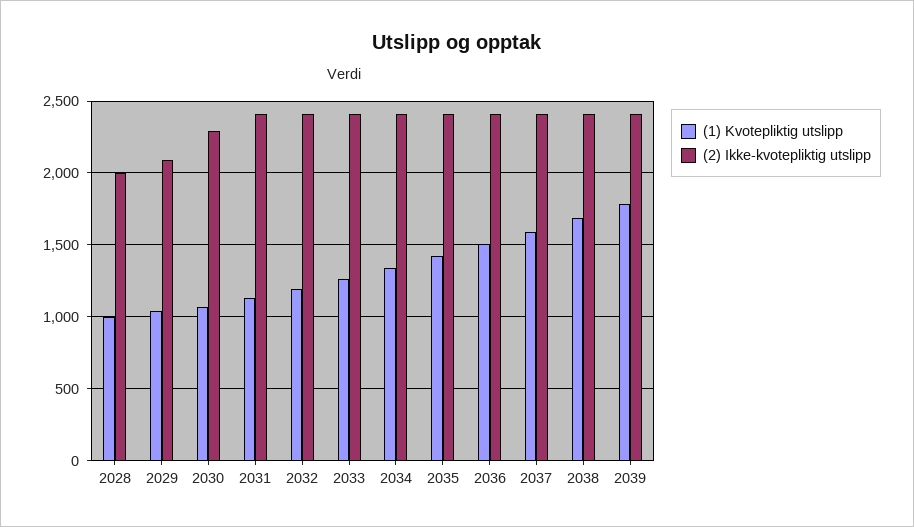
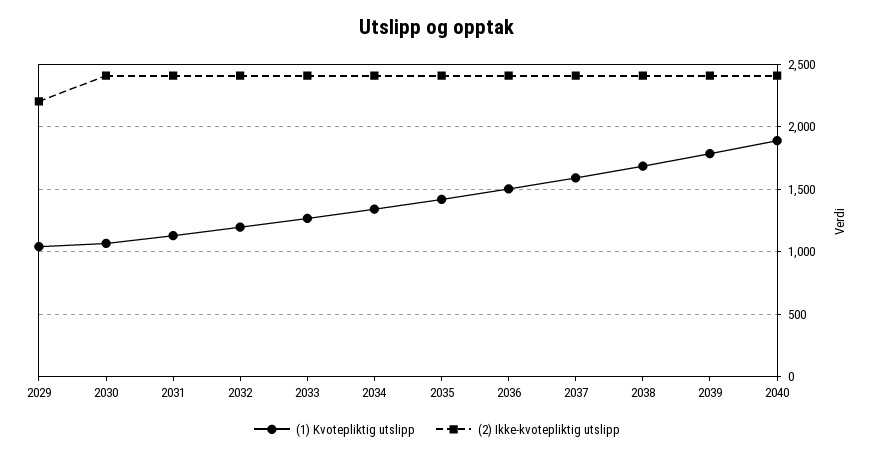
(1) Kvotepliktig utslipp, 2028: 1000 -> none
(2) Ikke-kvotepliktig utslipp, 2028: 2000 -> none
(2) Ikke-kvotepliktig utslipp, 2029: 2100 -> 2200
(2) Ikke-kvotepliktig utslipp, 2030: 2300 -> 2400
(1) Kvotepliktig utslipp, 2040: none -> 1900
(2) Ikke-kvotepliktig utslipp, 2040: none -> 2400

